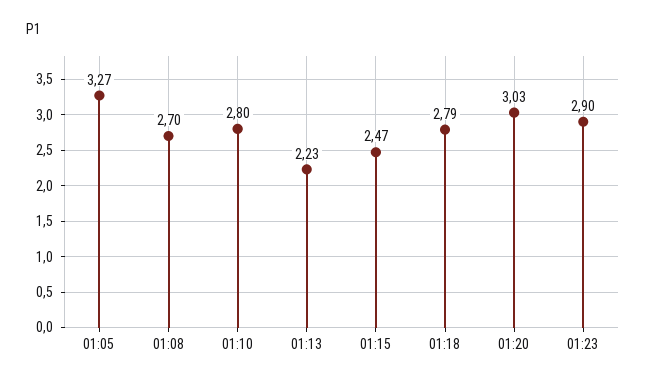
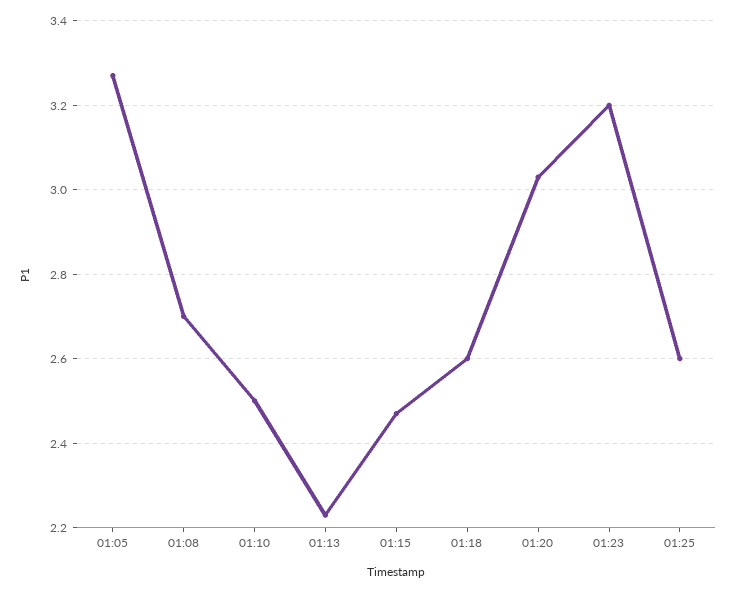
01:10: 2.8 -> 2.5
01:18: 2.79 -> 2.6
01:23: 2.9 -> 3.2
01:25: none -> 2.6

